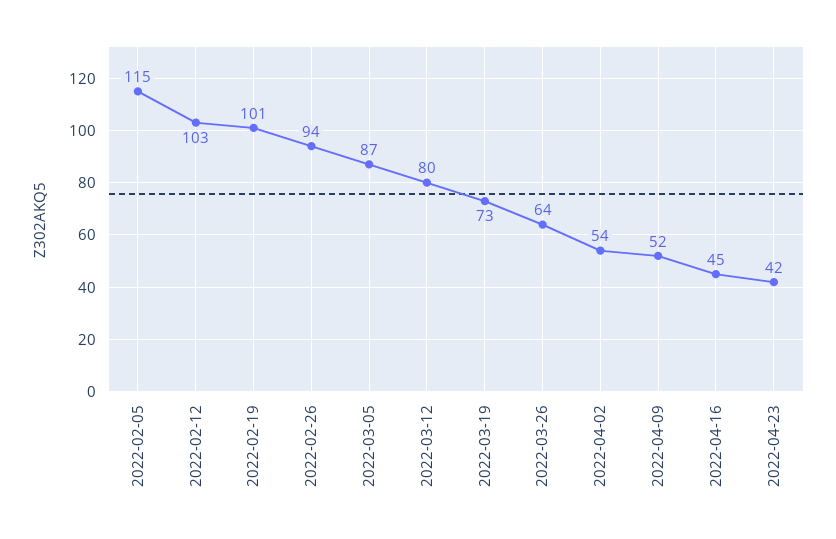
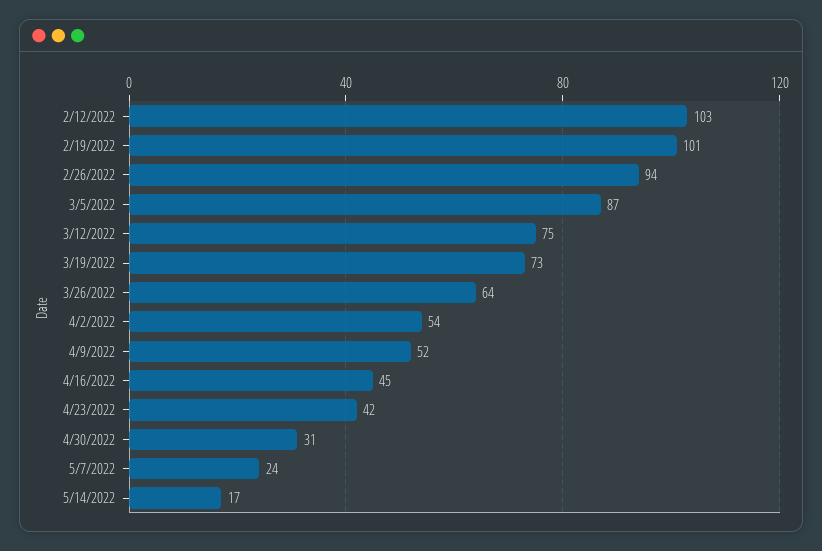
2022-02-05: 115 -> none
2022-03-12: 80 -> 75
4/30/2022: none -> 31
5/7/2022: none -> 24
5/14/2022: none -> 17

